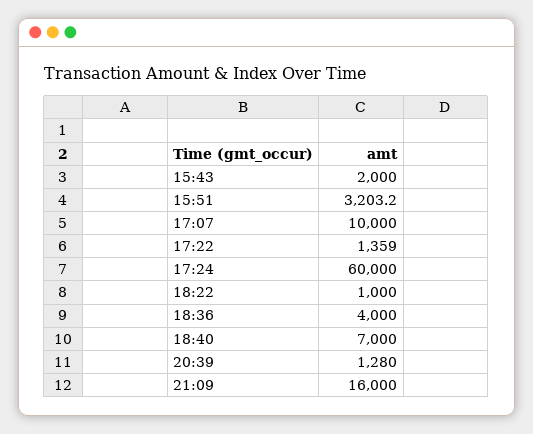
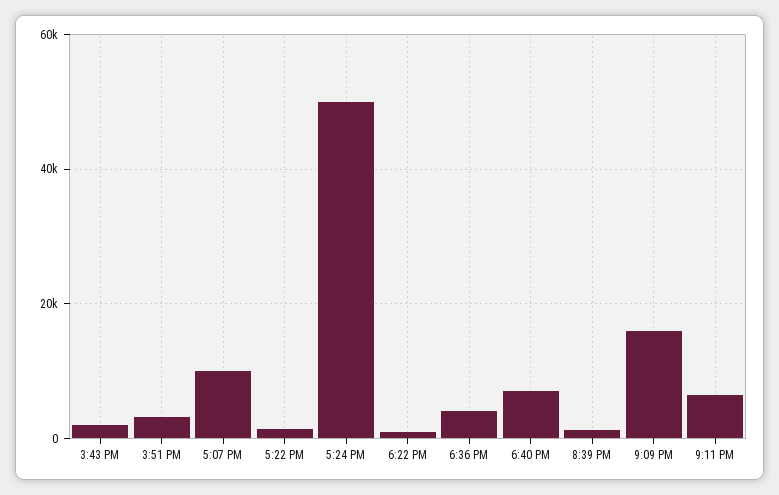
17:24: 60000 -> 50000
9:11 PM: none -> 6000

